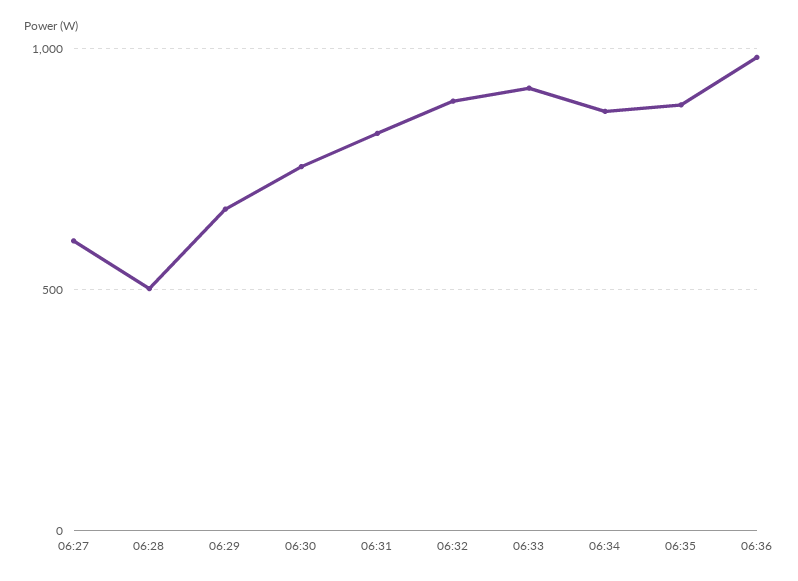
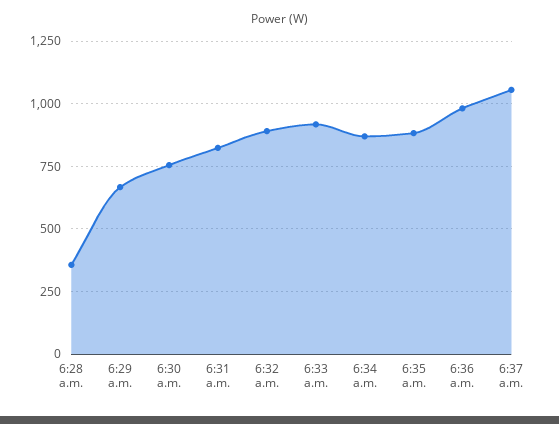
06:27: 600 -> none
06:28: 500 -> 350
6:37 a.m.: none -> 1050

